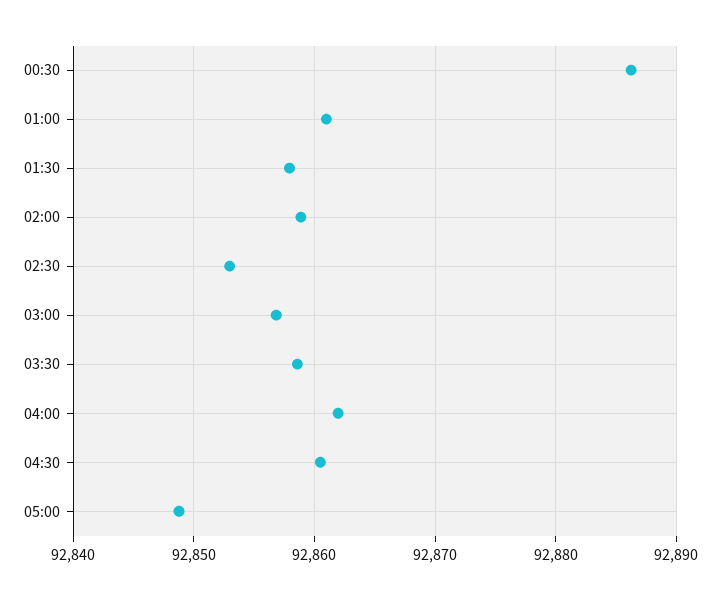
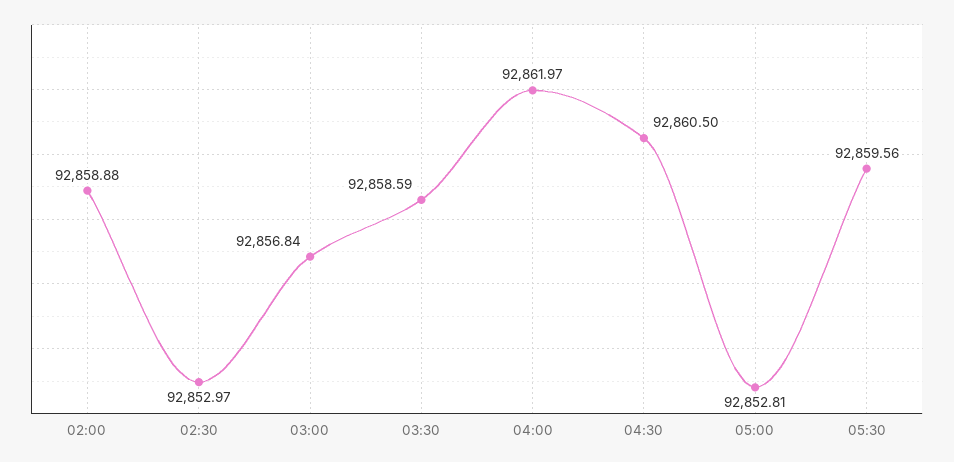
00:30: 92886 -> none
01:00: 92861 -> none
01:30: 92858 -> none
05:00: 92849 -> 92852.81
05:30: none -> 92859.56

